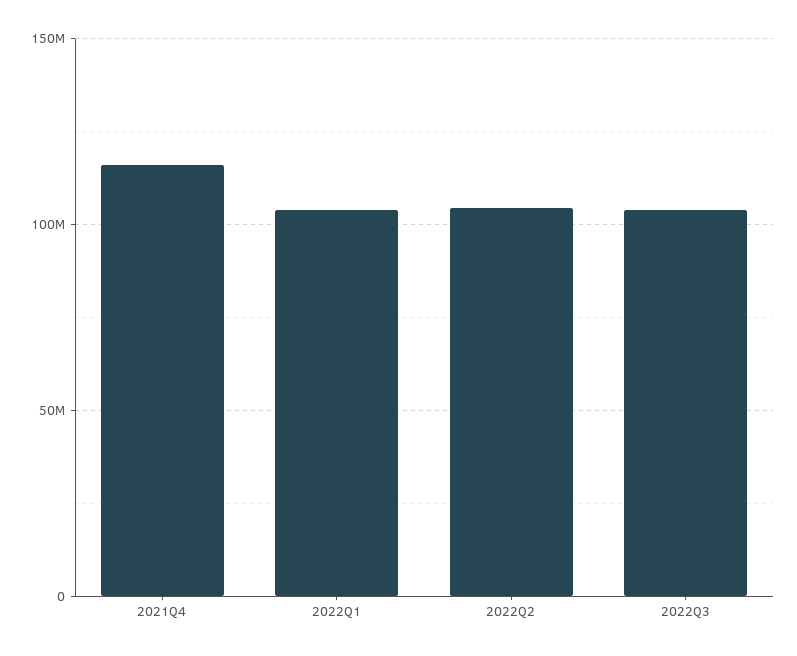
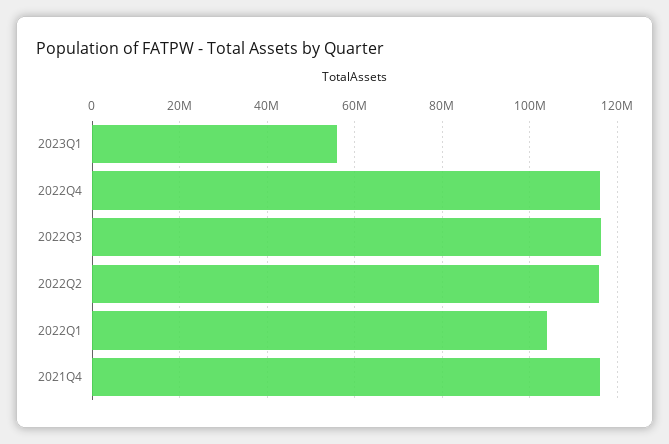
2022Q2: 105000000 -> 116000000
2022Q3: 105000000 -> 116000000
2023Q1: none -> 56000000
2022Q4: none -> 116000000

